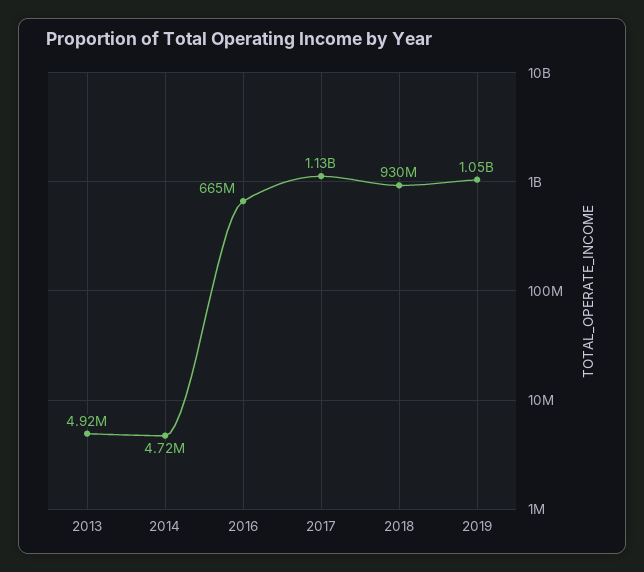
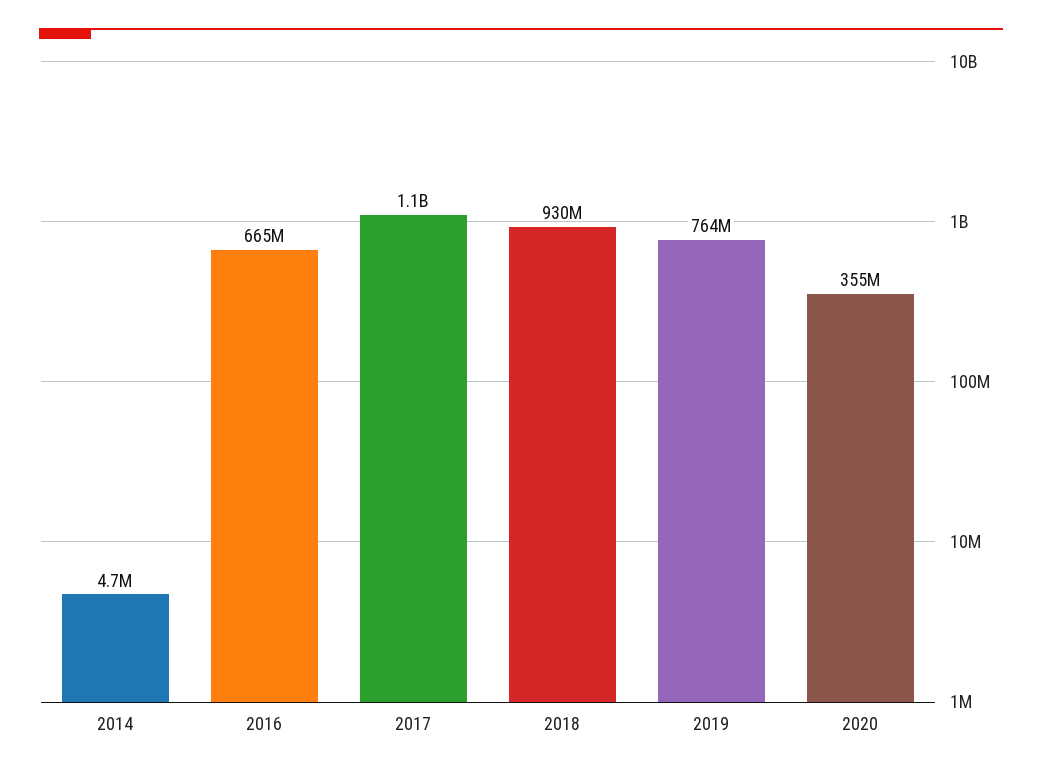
2013: 4920000 -> none
2019: 1050000000 -> 764000000
2020: none -> 355000000

